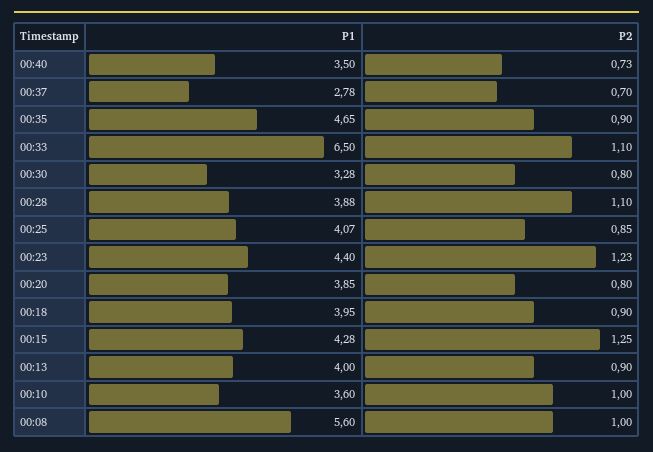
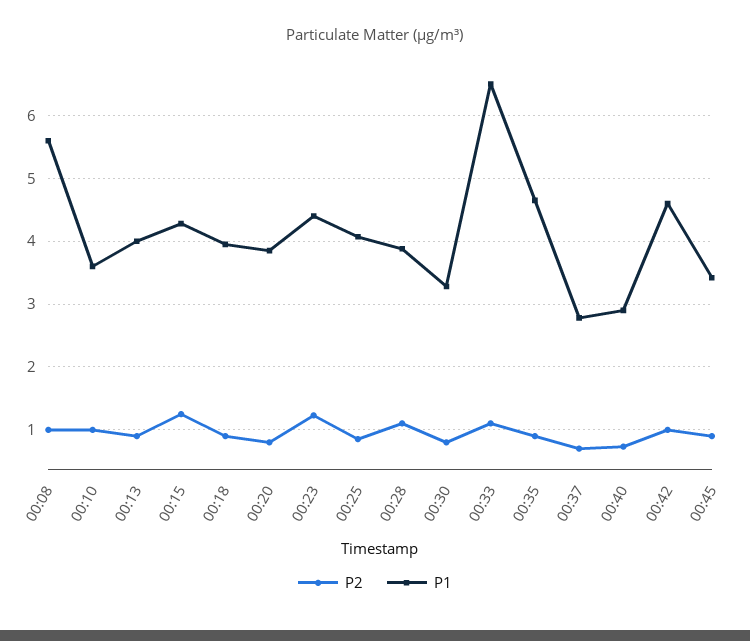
P1, 00:40: 3.5 -> 2.9
P2, 00:42: none -> 1
P1, 00:42: none -> 4.6
P2, 00:45: none -> 0.9
P1, 00:45: none -> 3.4

